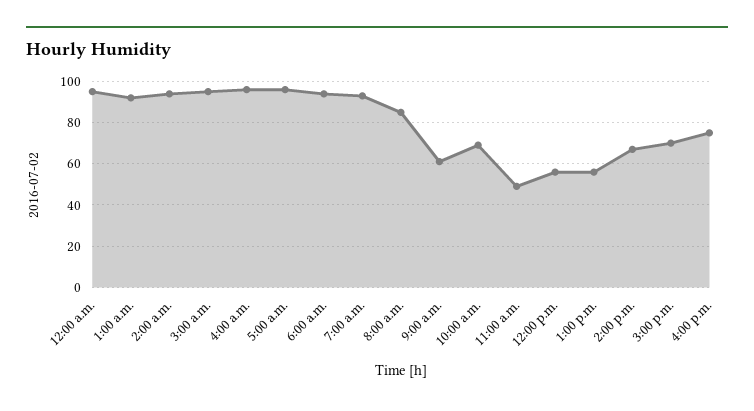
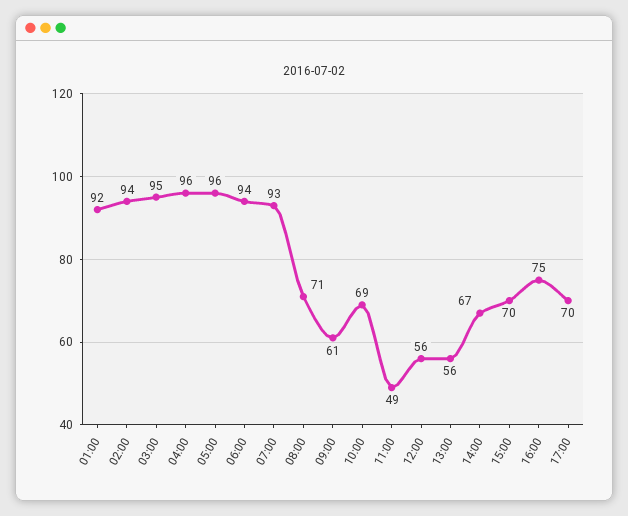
12:00 a.m.: 95 -> none
8:00 a.m.: 85 -> 71
17:00: none -> 70

